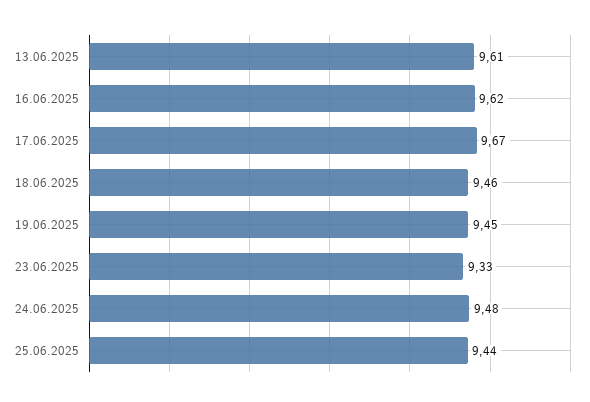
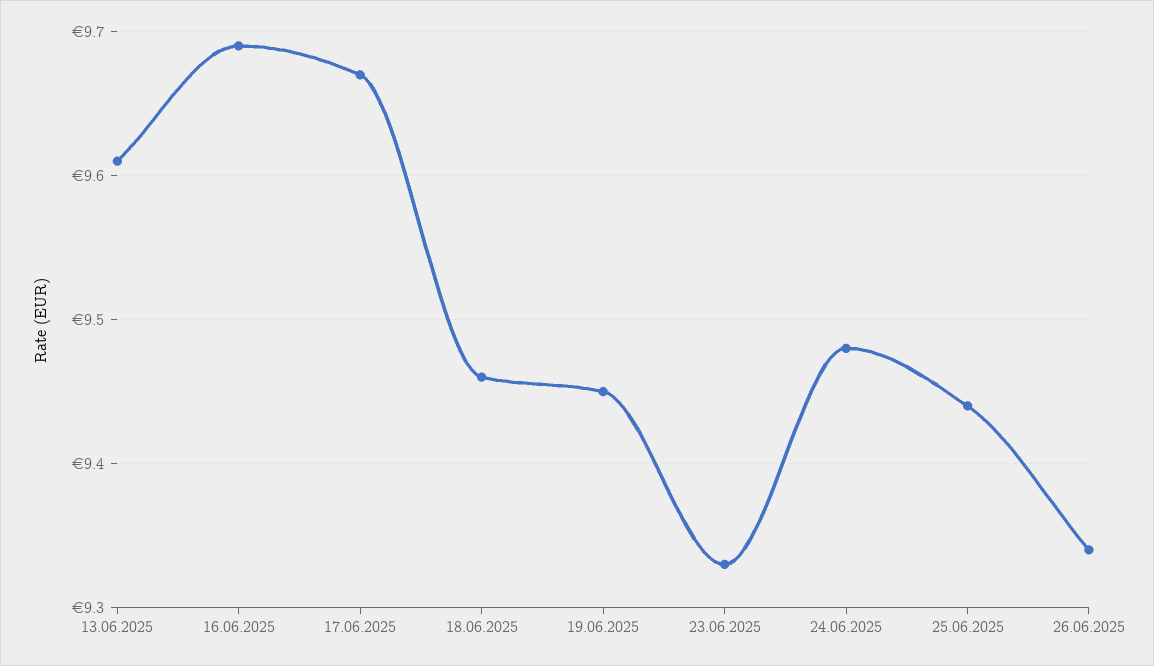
16.06.2025: 9.62 -> 9.69
26.06.2025: none -> 9.34

